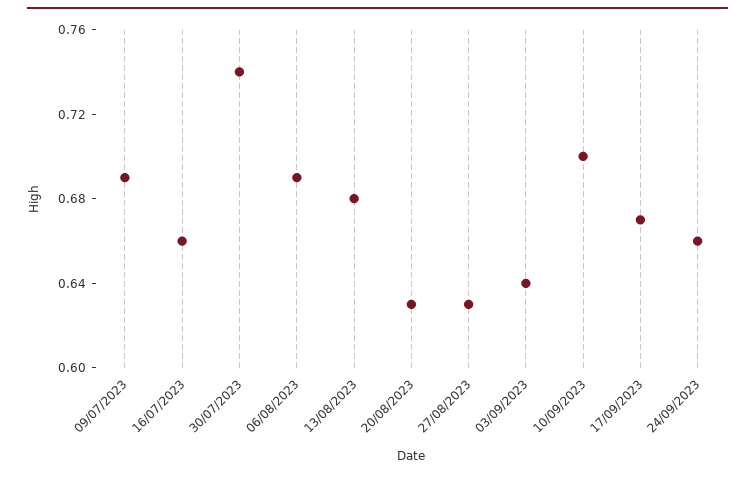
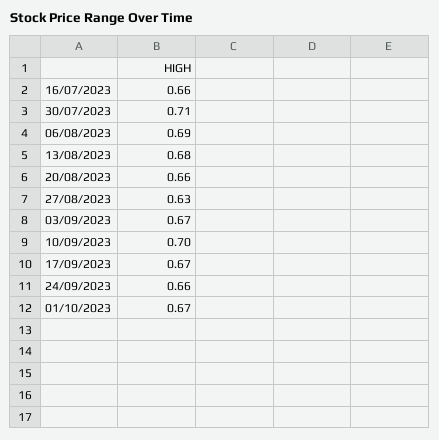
09/07/2023: 0.69 -> none
30/07/2023: 0.74 -> 0.71
20/08/2023: 0.63 -> 0.66
03/09/2023: 0.64 -> 0.67
01/10/2023: none -> 0.67

